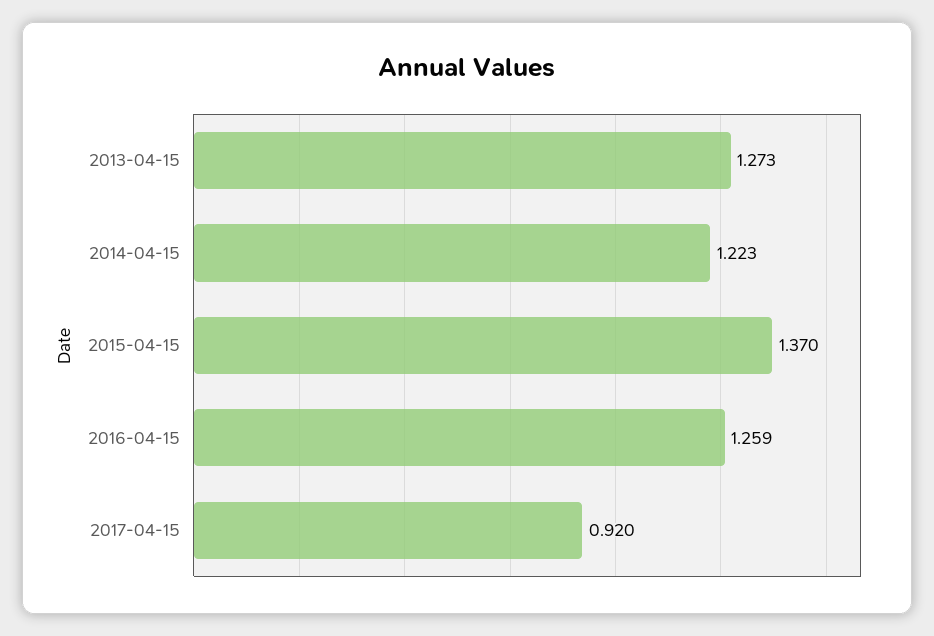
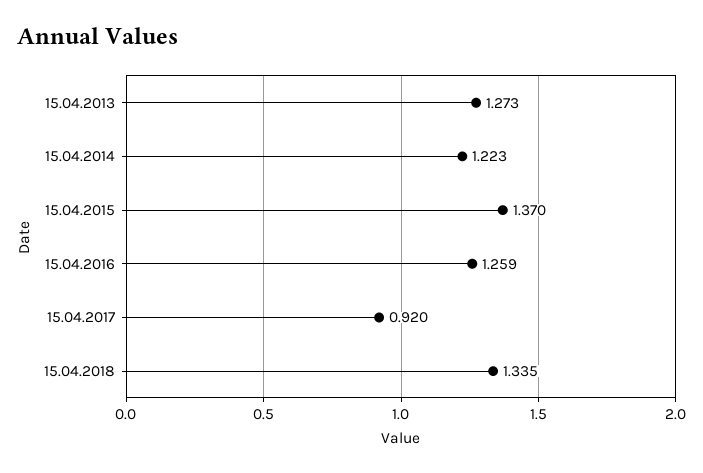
15.04.2018: none -> 1.335

